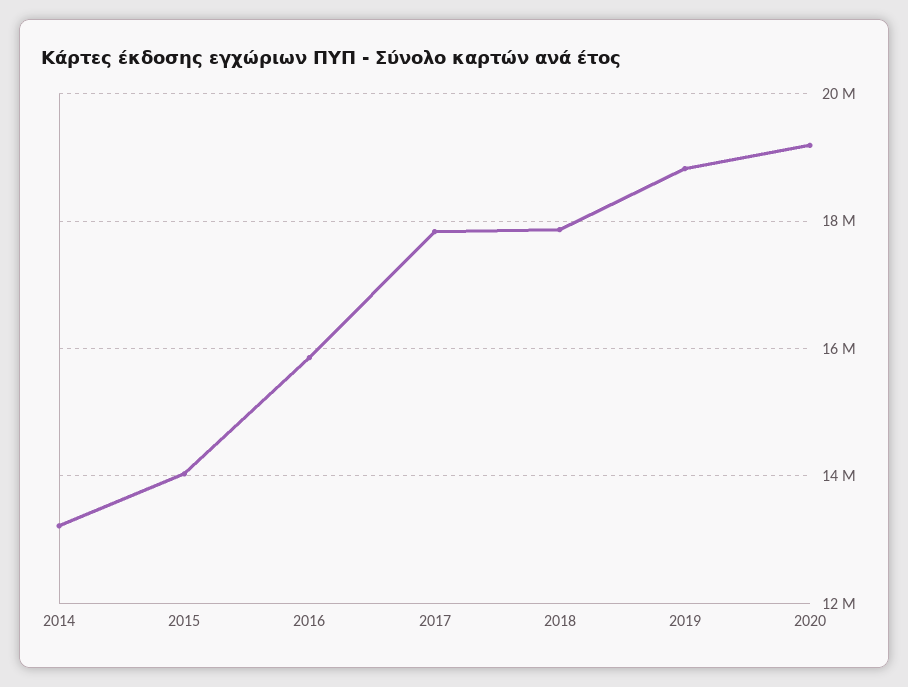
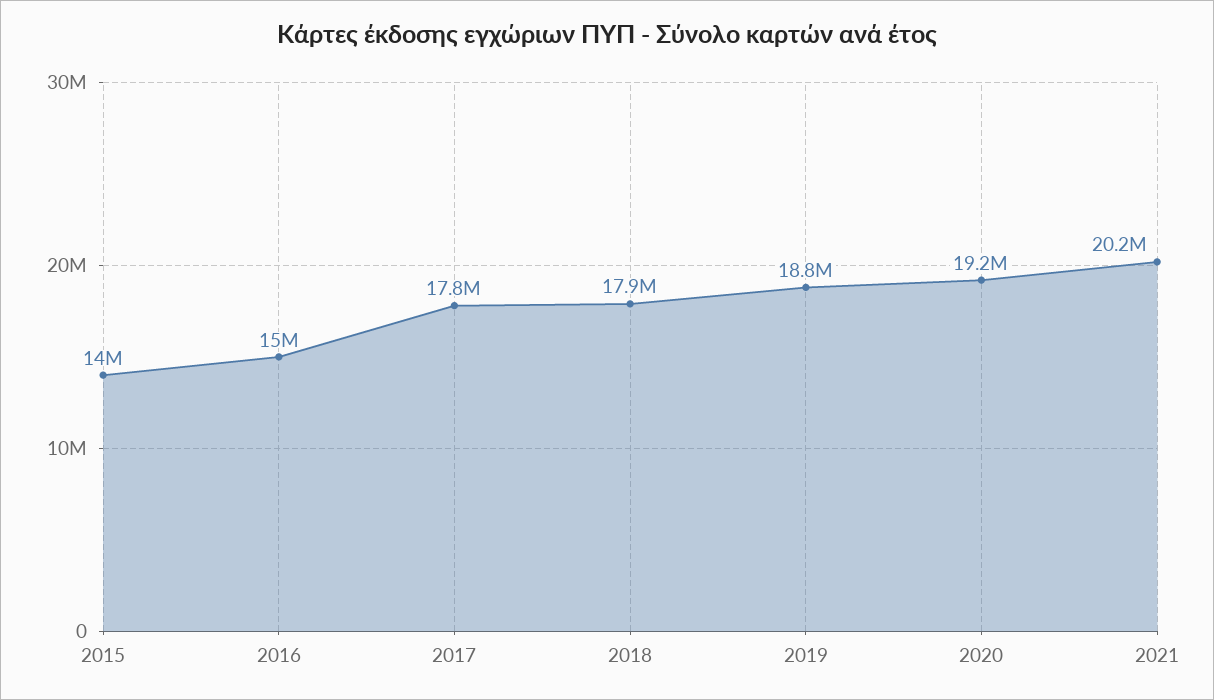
2014: 13200000 -> none
2016: 15800000 -> 15000000
2021: none -> 20200000

